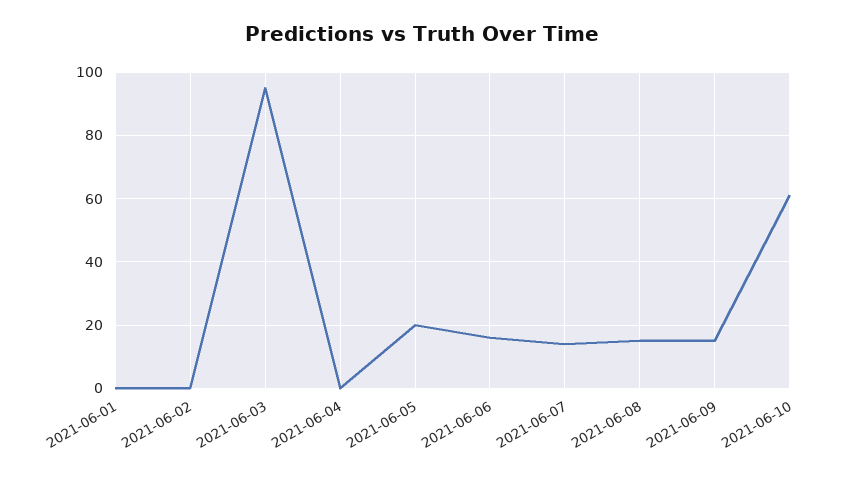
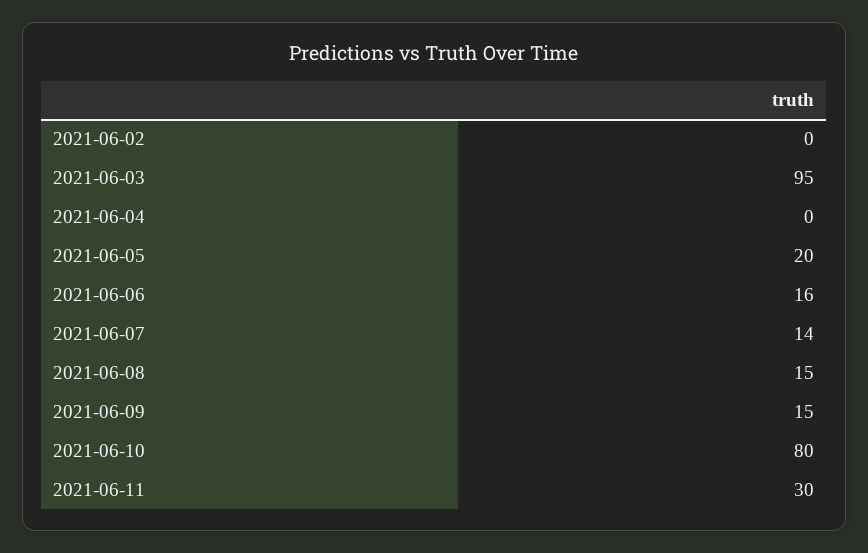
2021-06-01: 0 -> none
2021-06-10: 60 -> 80
2021-06-11: none -> 30

